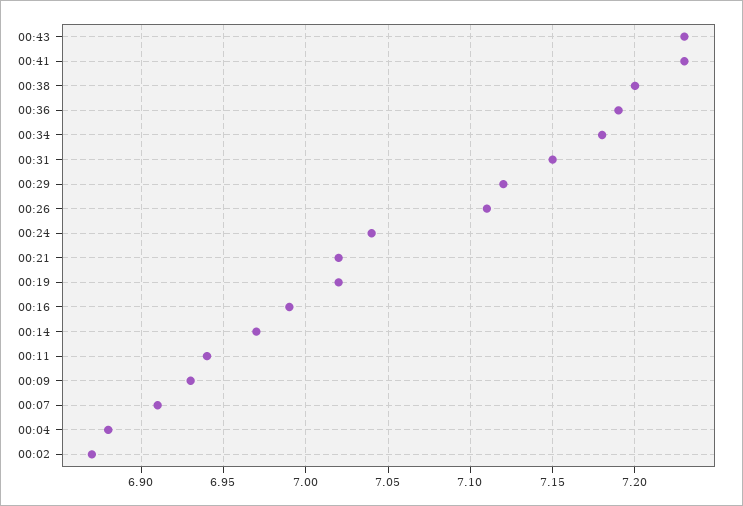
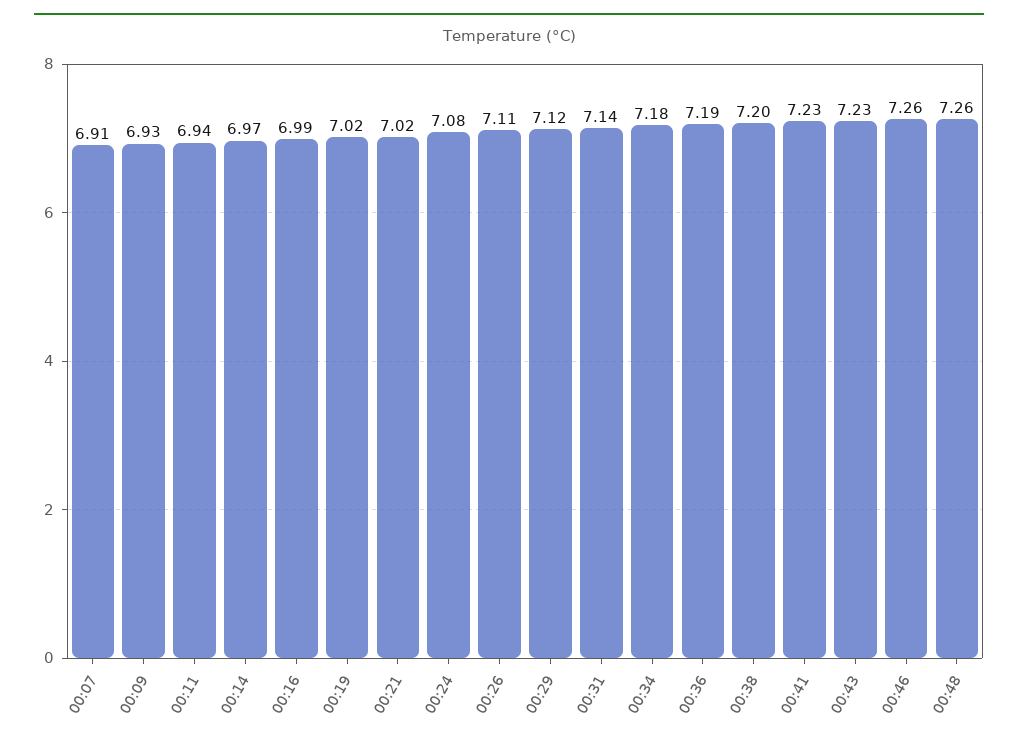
00:31: 7.15 -> 7.14
00:24: 7.04 -> 7.08
00:04: 6.88 -> none
00:02: 6.87 -> none
00:46: none -> 7.26
00:48: none -> 7.26

